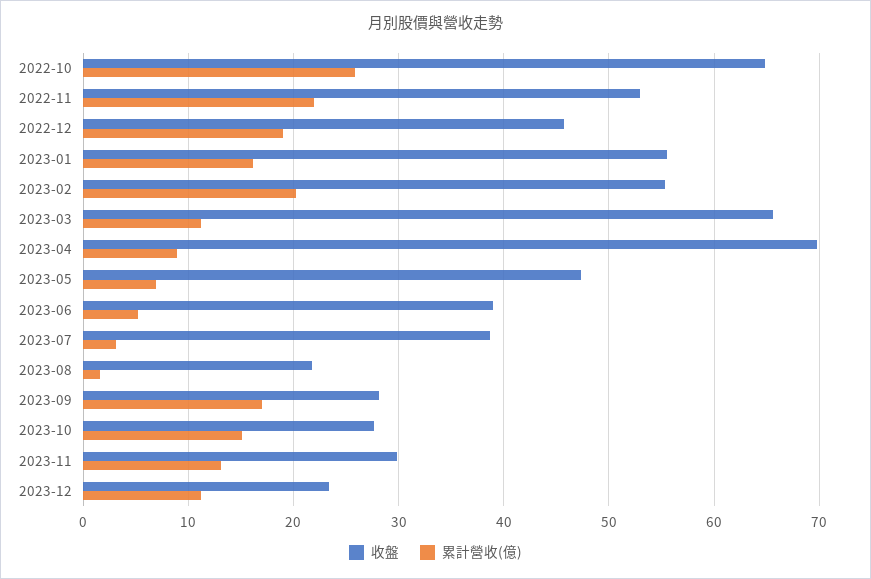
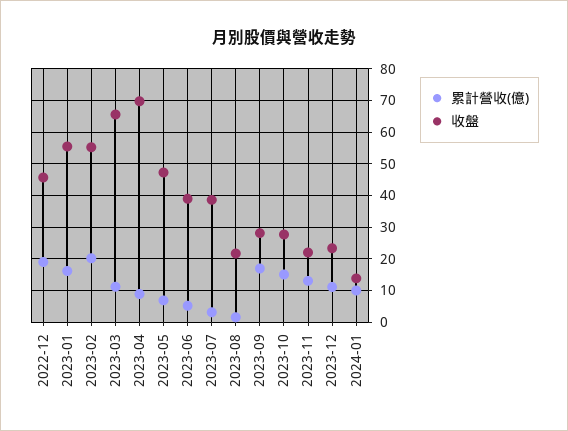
收盤, 2022-10: 65 -> none
累計營收(億), 2022-10: 26 -> none
收盤, 2022-11: 53 -> none
累計營收(億), 2022-11: 22 -> none
收盤, 2023-11: 30 -> 22
累計營收(億), 2024-01: none -> 10
收盤, 2024-01: none -> 14

